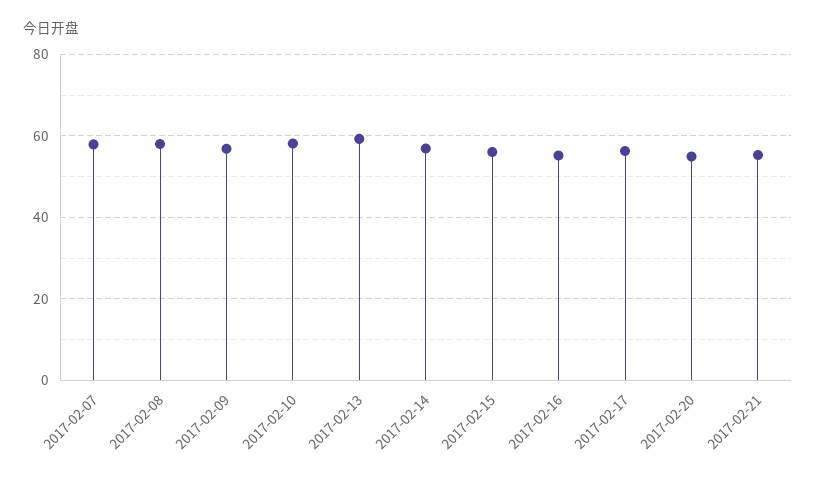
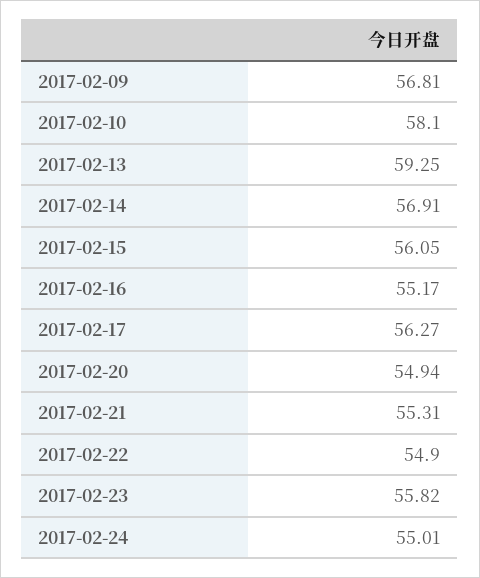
2017-02-07: 58 -> none
2017-02-08: 58 -> none
2017-02-22: none -> 54.9
2017-02-23: none -> 55.82
2017-02-24: none -> 55.01

